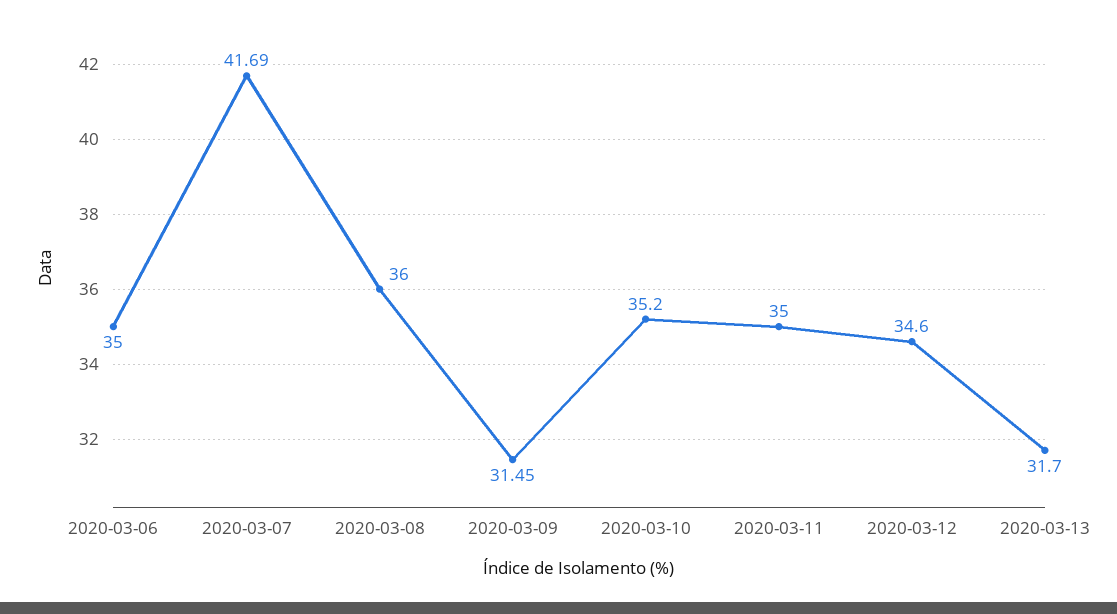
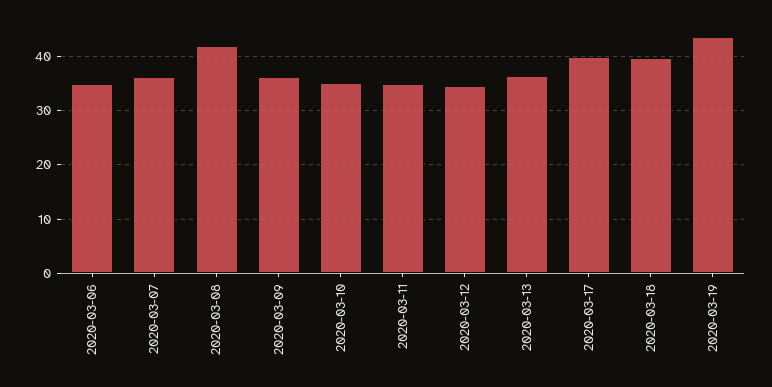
2020-03-07: 41.69 -> 36
2020-03-08: 36 -> 42
2020-03-09: 31.45 -> 36
2020-03-13: 31.7 -> 36
2020-03-17: none -> 40
2020-03-18: none -> 40
2020-03-19: none -> 44

